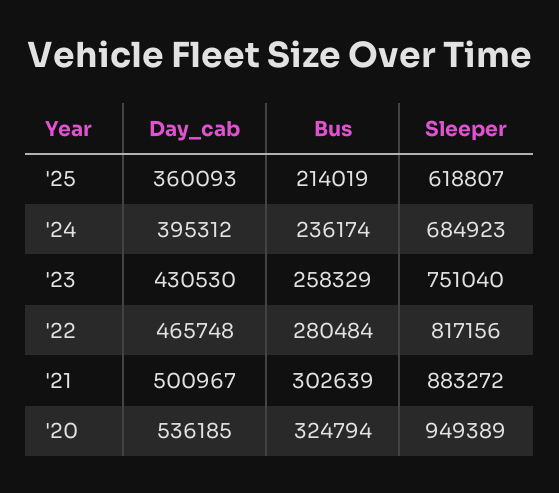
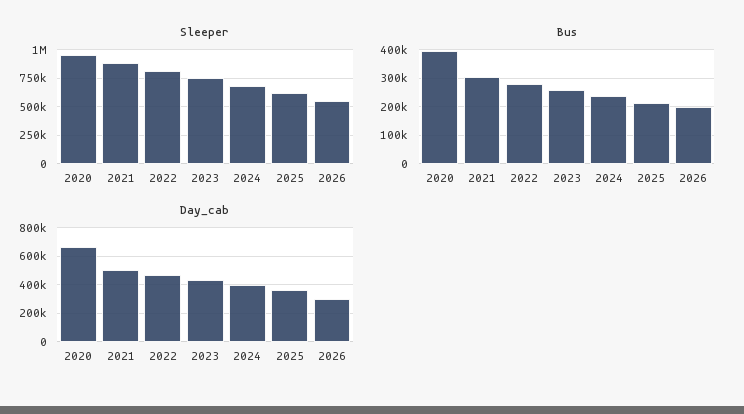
Day_cab, '20: 536185 -> 650000
Bus, '20: 324794 -> 400000
Sleeper, 2026: none -> 500000
Bus, 2026: none -> 200000
Day_cab, 2026: none -> 300000

